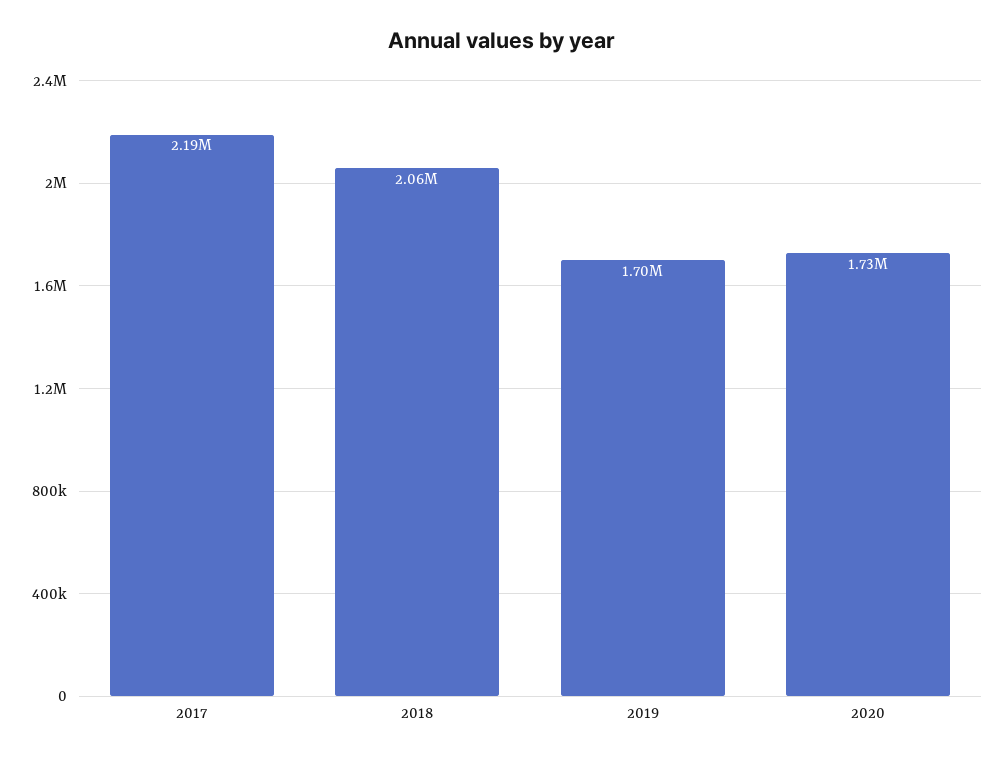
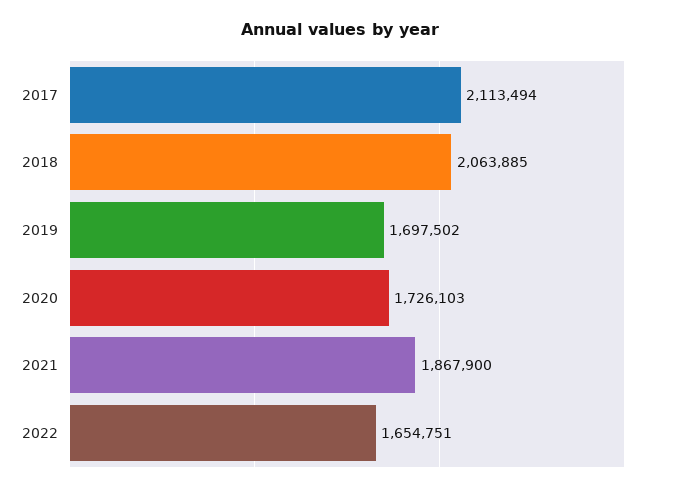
2017: 2190000 -> 2113494
2021: none -> 1867900
2022: none -> 1654751

